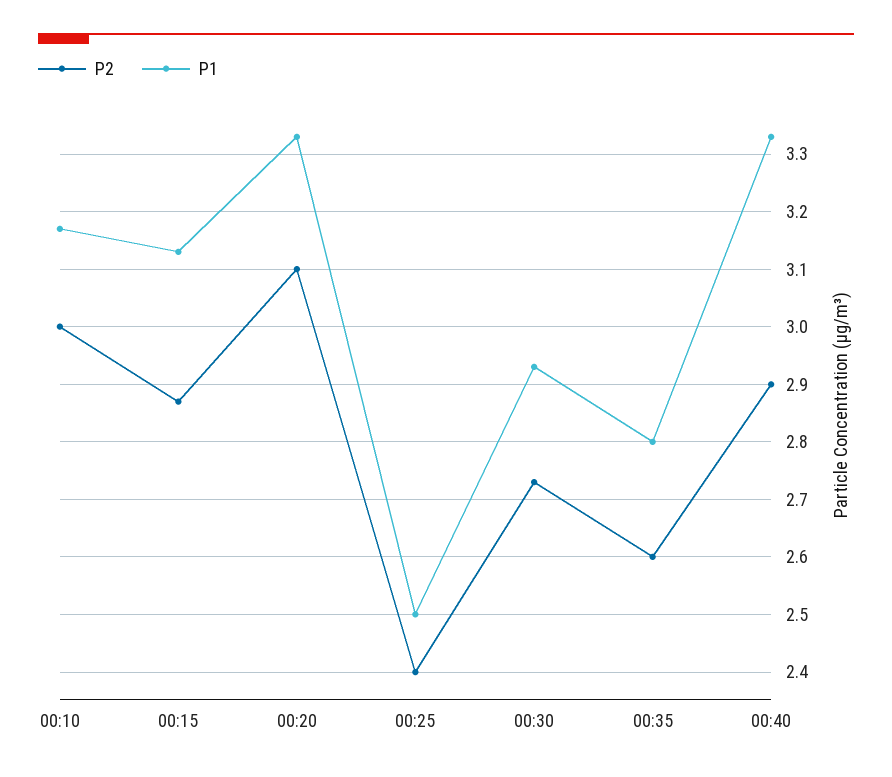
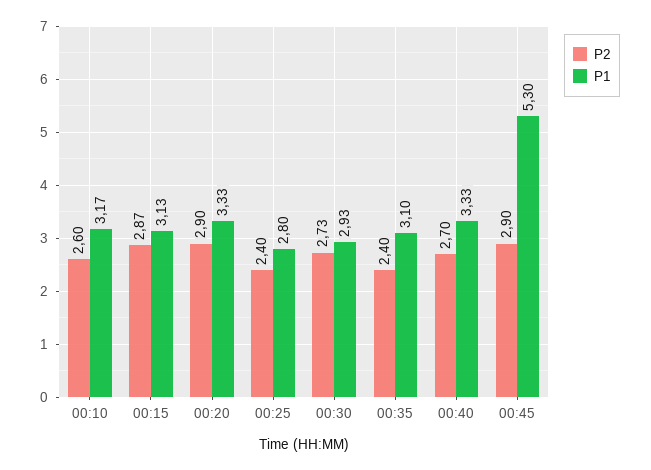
P2, 00:10: 3 -> 2.6
P2, 00:20: 3.1 -> 2.9
P1, 00:25: 2.5 -> 2.8
P2, 00:35: 2.6 -> 2.4
P1, 00:35: 2.8 -> 3.1
P2, 00:40: 2.9 -> 2.7
P2, 00:45: none -> 2.9
P1, 00:45: none -> 5.3

